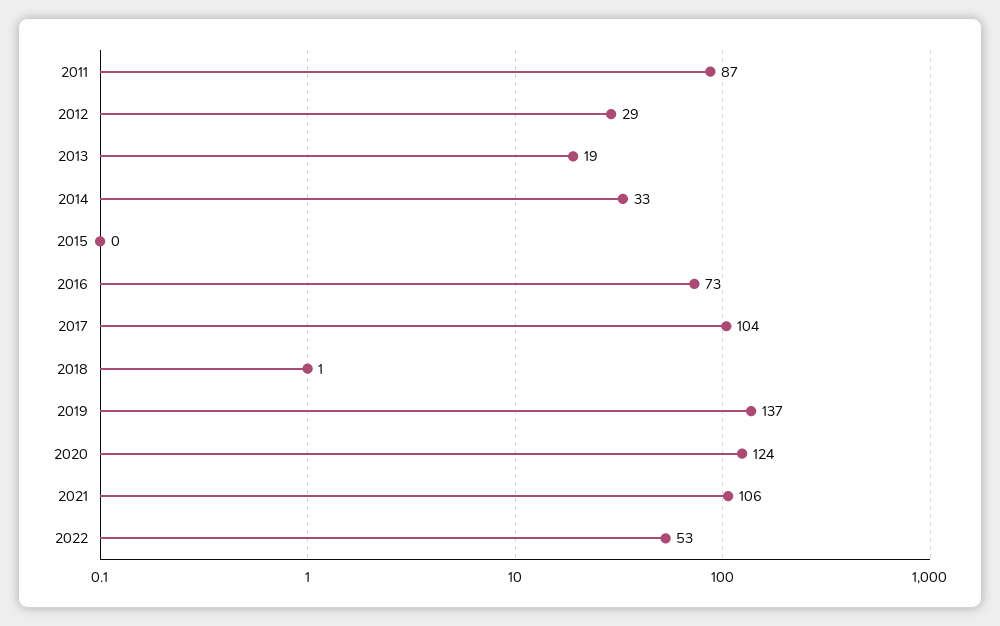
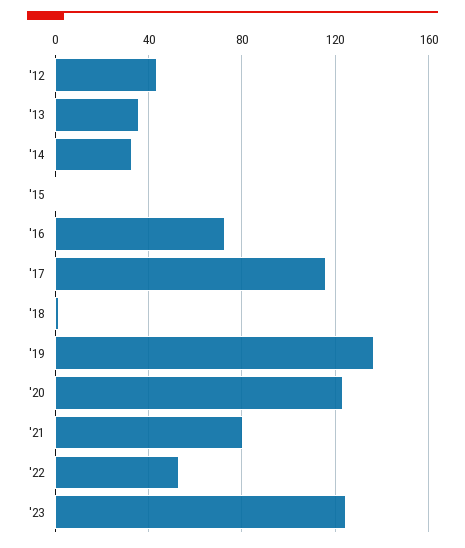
2011: 87 -> none
2012: 29 -> 45
2013: 19 -> 35
2017: 104 -> 115
2021: 106 -> 80
'23: none -> 125

